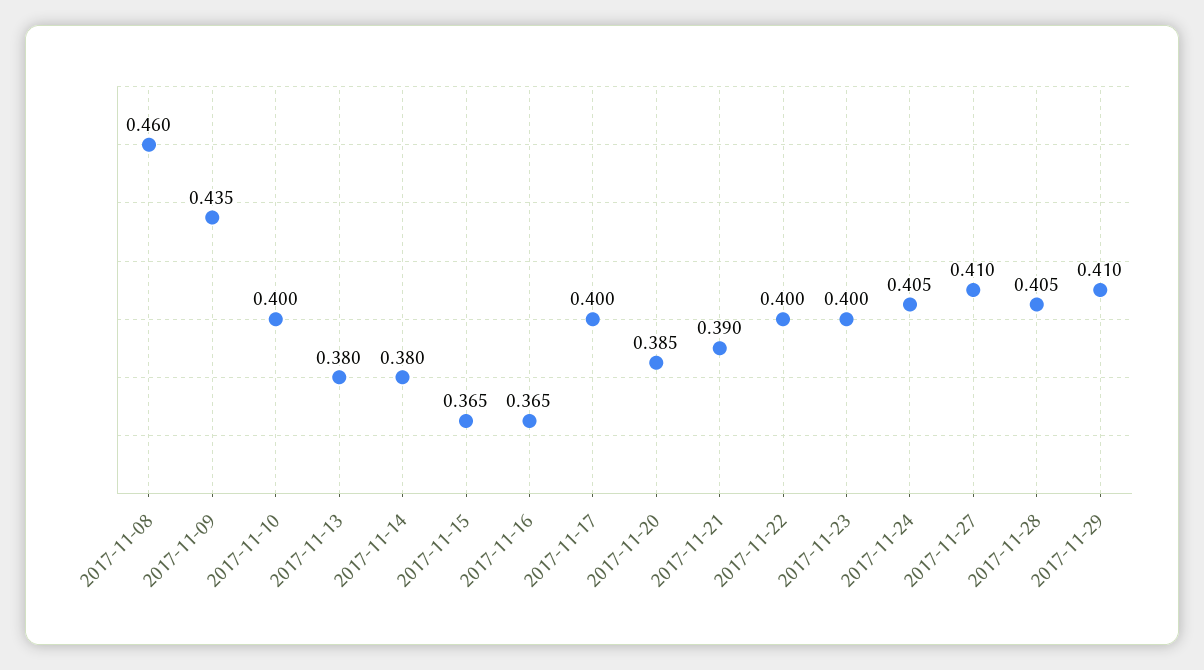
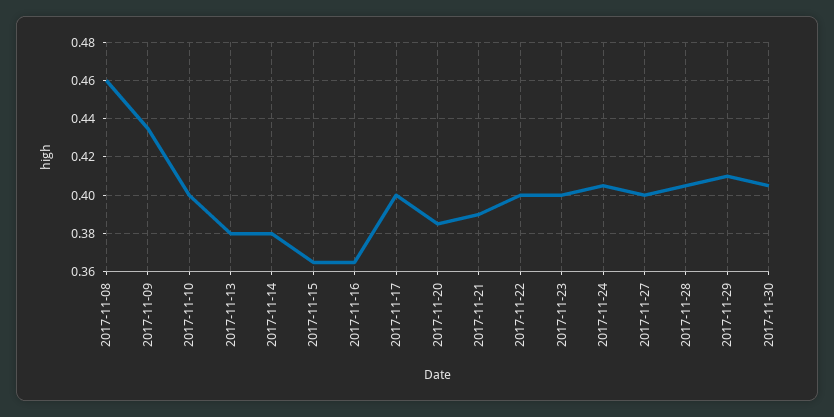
2017-11-27: 0.41 -> 0.4
2017-11-30: none -> 0.405

